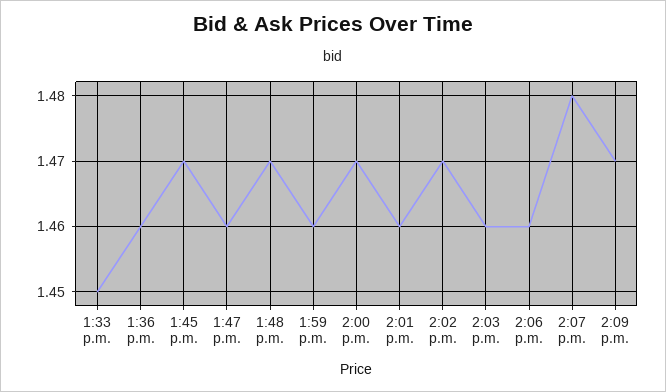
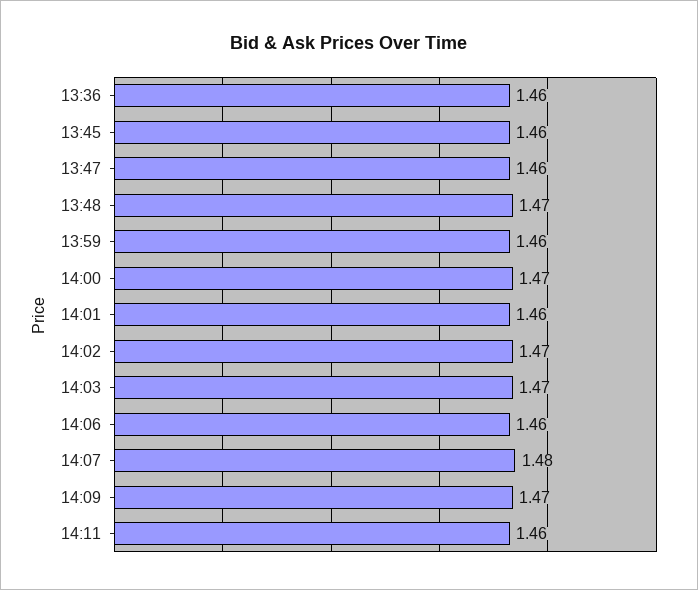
1:33 p.m.: 1.45 -> none
1:45 p.m.: 1.47 -> 1.46
2:03 p.m.: 1.46 -> 1.47
14:11: none -> 1.46

